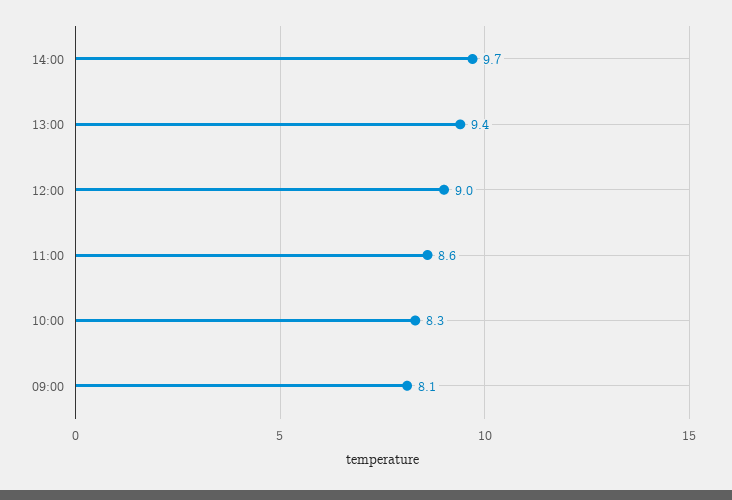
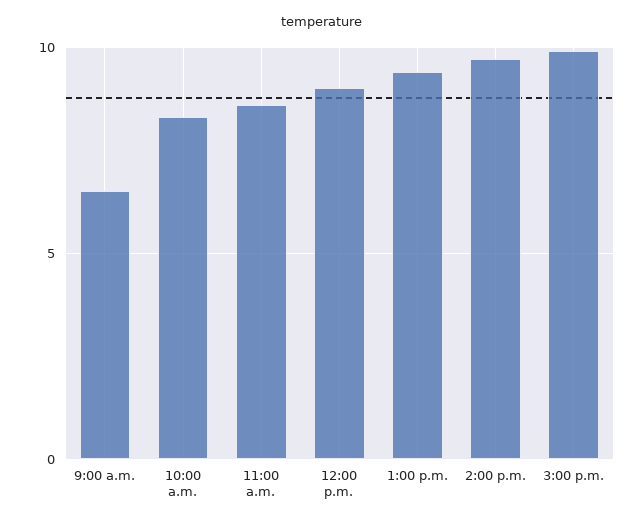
09:00: 8.1 -> 6.5
3:00 p.m.: none -> 10

